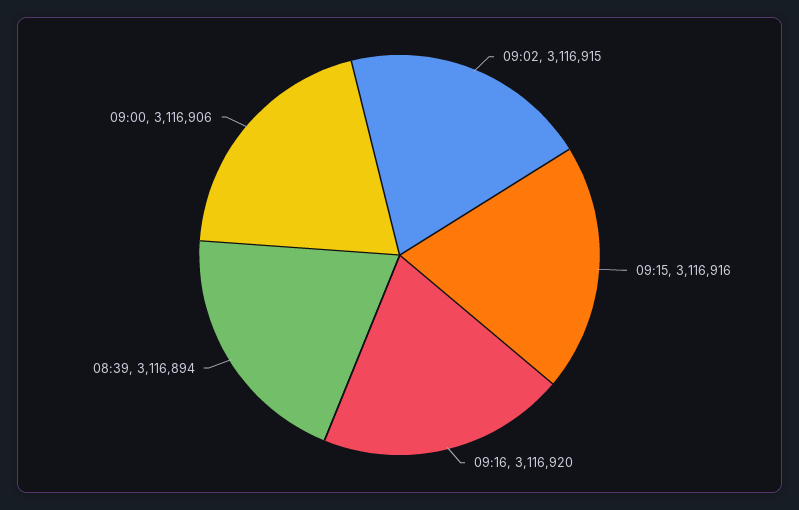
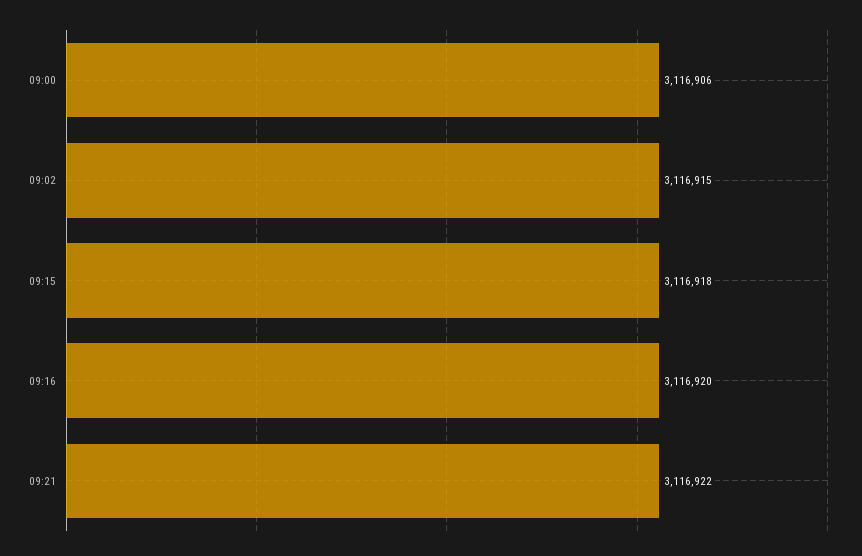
09:15: 3116916 -> 3116918
08:39: 3116894 -> none
09:21: none -> 3116922

